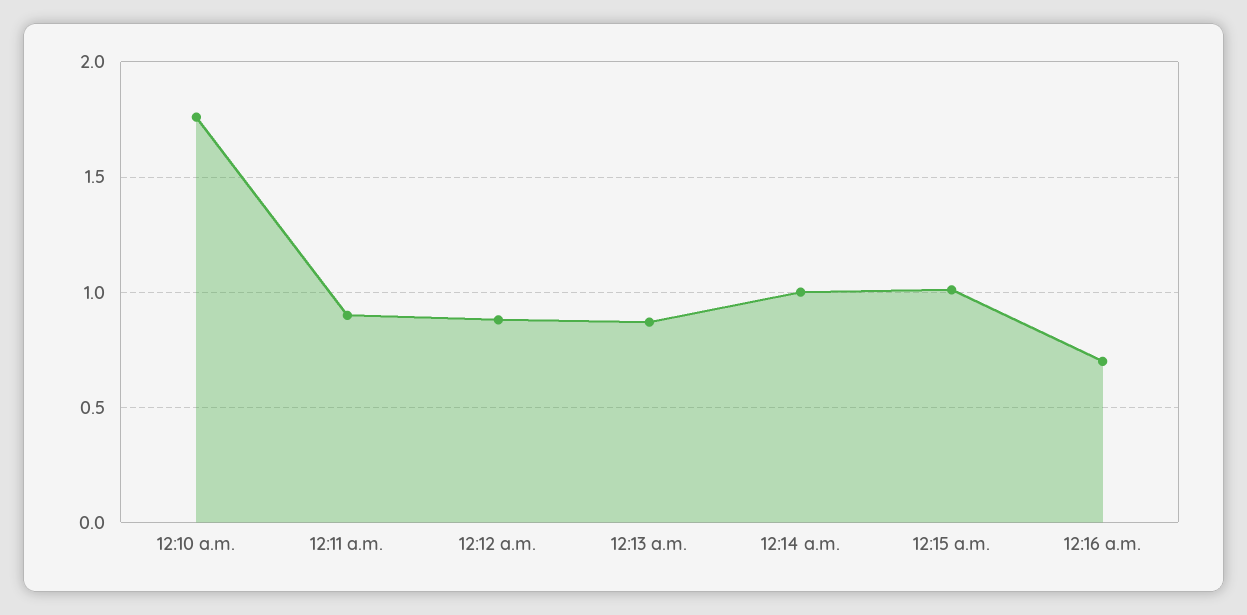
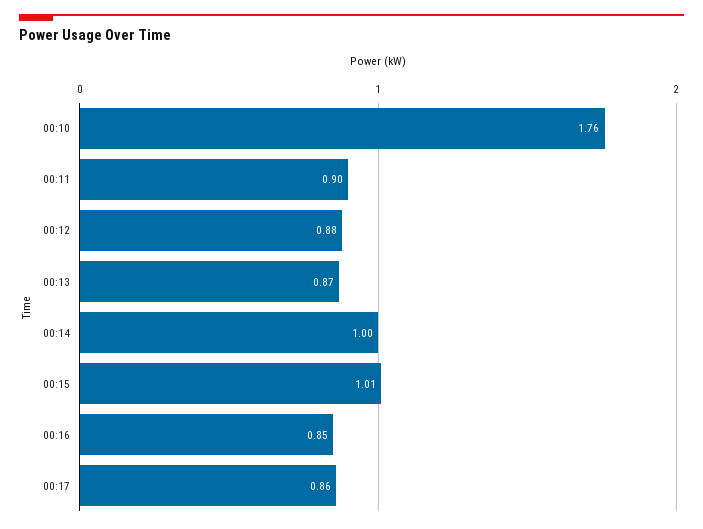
12:16 a.m.: 0.7 -> 0.85
00:17: none -> 0.86

